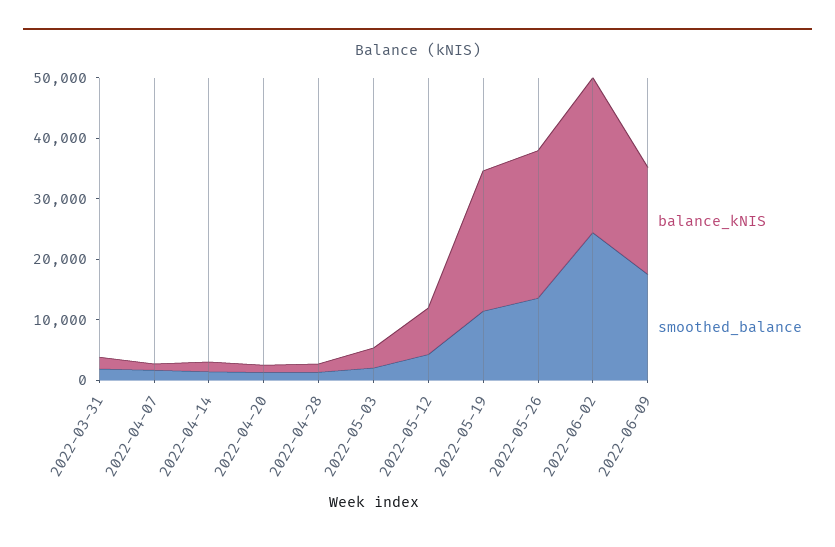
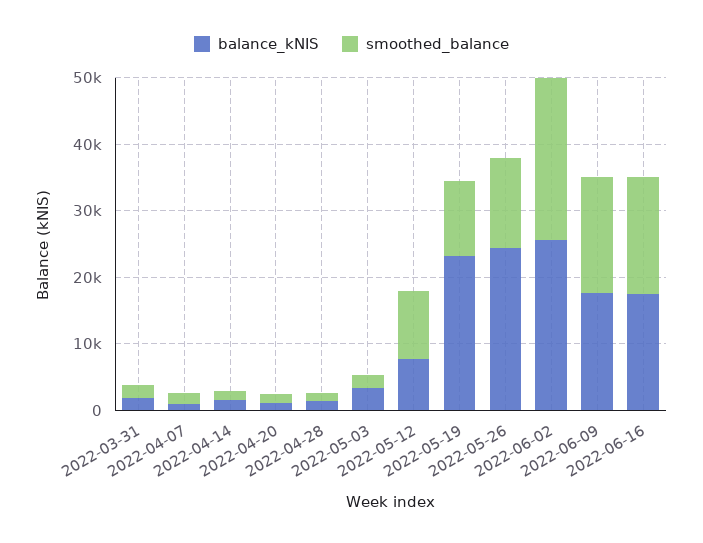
smoothed_balance, 2022-05-12: 4000 -> 10000
balance_kNIS, 2022-06-16: none -> 18000
smoothed_balance, 2022-06-16: none -> 18000

